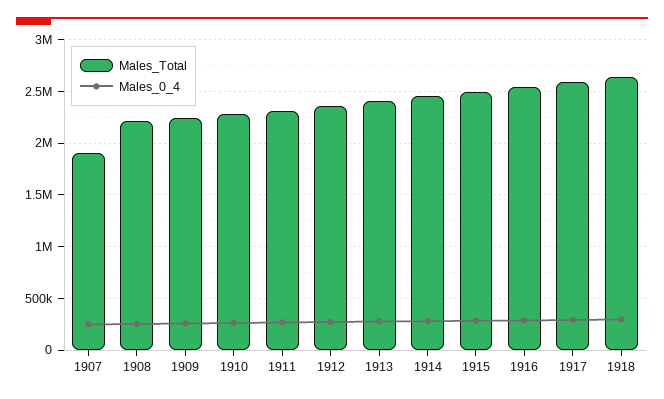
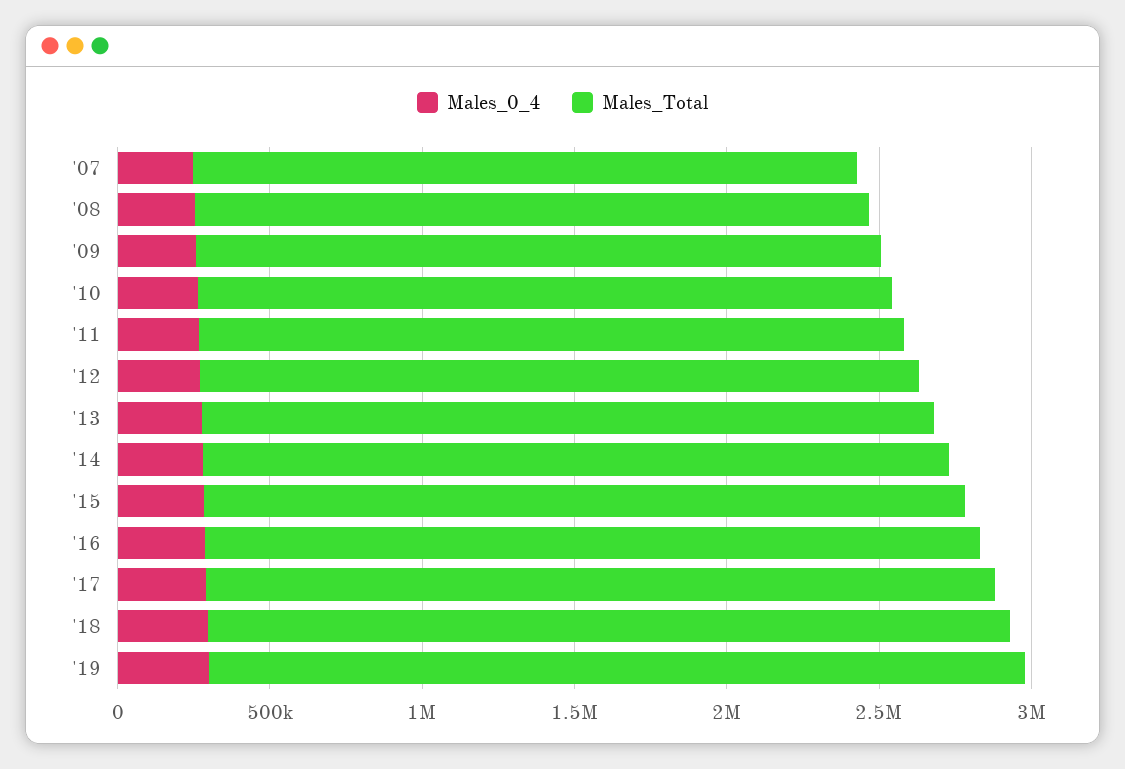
Males_Total, 1907: 1900000 -> 2200000
Males_0_4, '19: none -> 300000
Males_Total, '19: none -> 2700000

